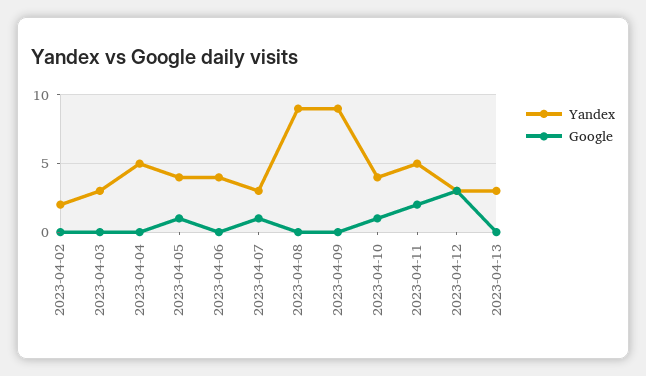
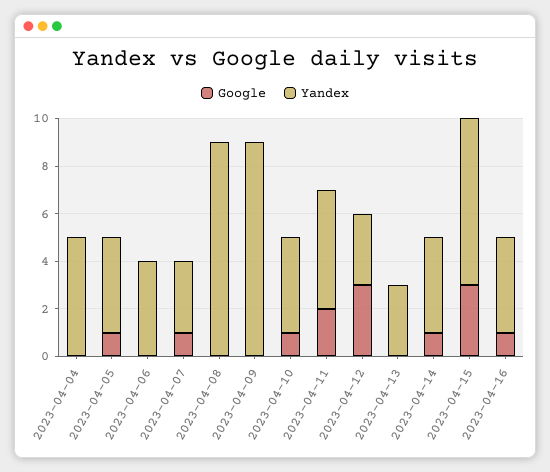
Yandex, 2023-04-02: 2 -> none
Google, 2023-04-02: 0 -> none
Yandex, 2023-04-03: 3 -> none
Google, 2023-04-03: 0 -> none
Google, 2023-04-14: none -> 1
Yandex, 2023-04-14: none -> 4
Google, 2023-04-15: none -> 3
Yandex, 2023-04-15: none -> 7
Google, 2023-04-16: none -> 1
Yandex, 2023-04-16: none -> 4

